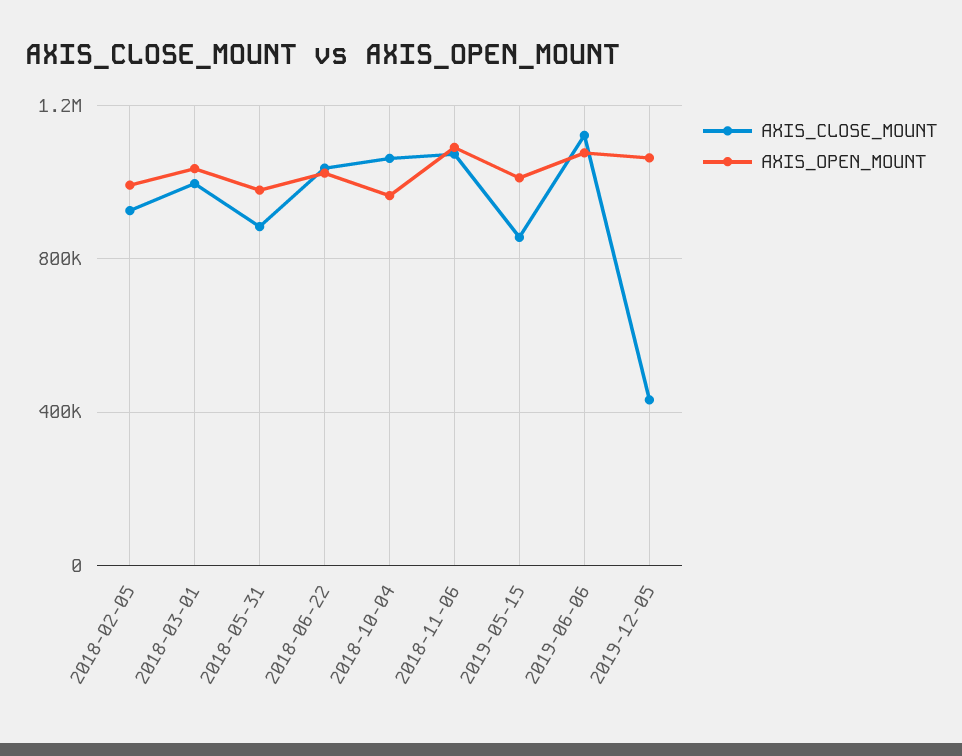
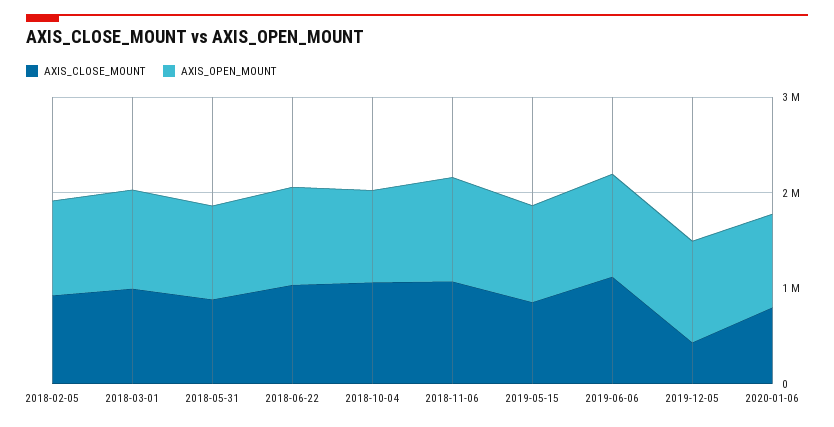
AXIS_CLOSE_MOUNT, 2020-01-06: none -> 800000
AXIS_OPEN_MOUNT, 2020-01-06: none -> 1000000

